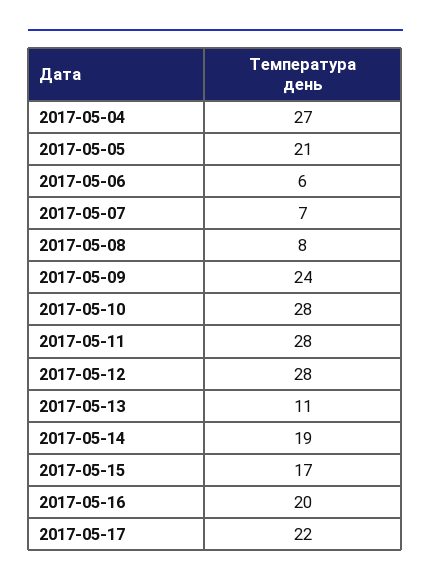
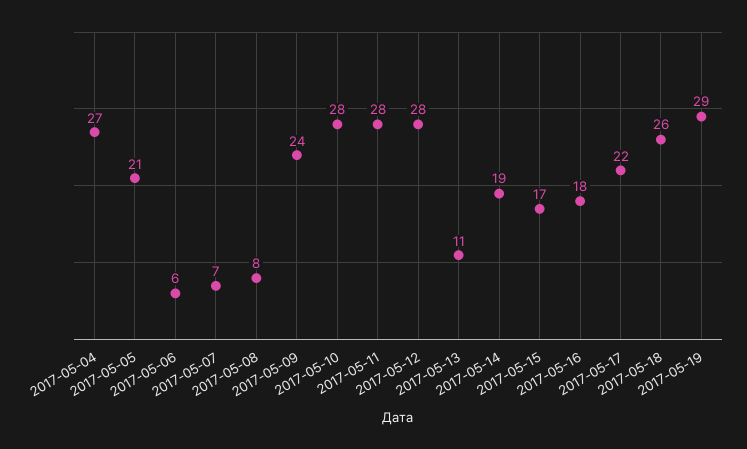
2017-05-16: 20 -> 18
2017-05-18: none -> 26
2017-05-19: none -> 29

